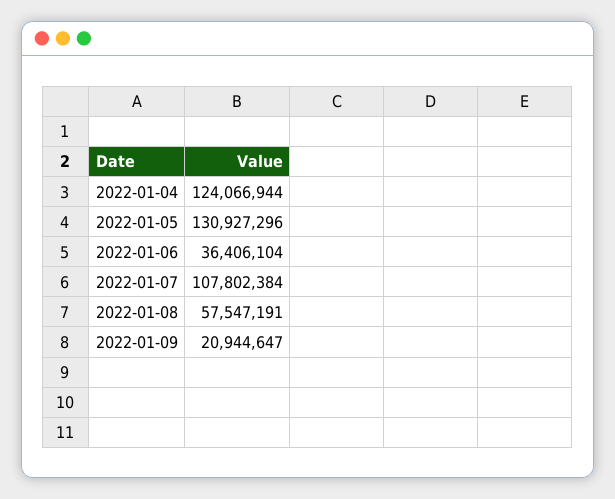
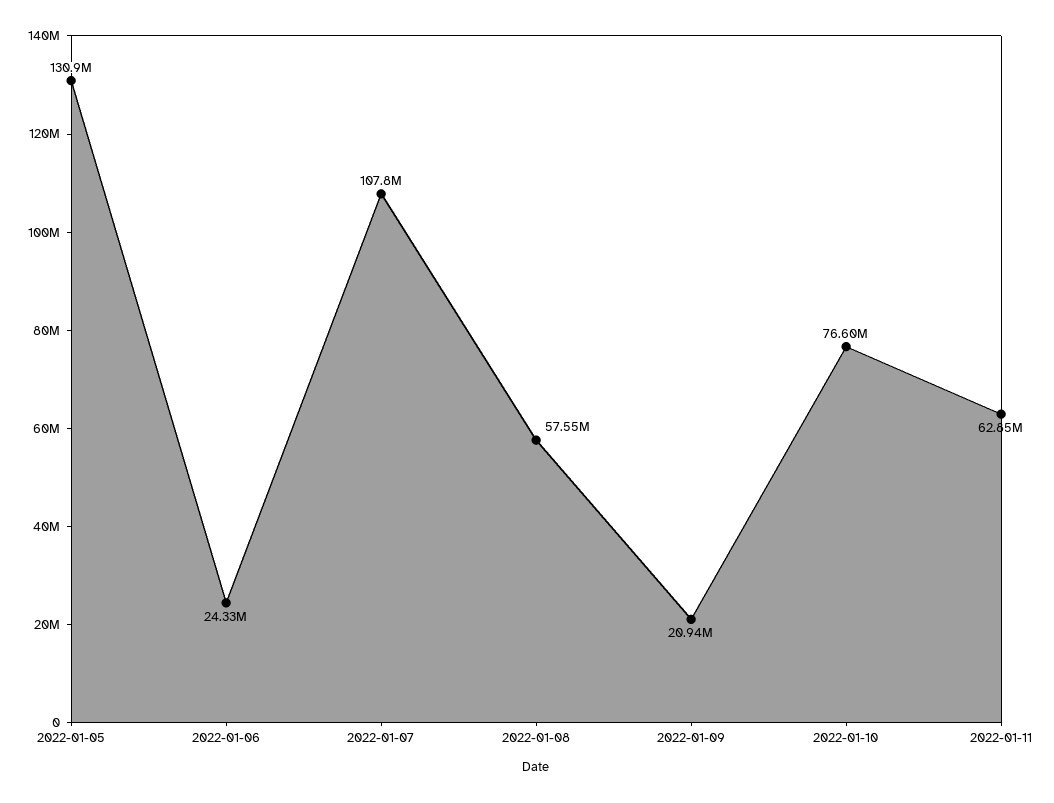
2022-01-04: 124066944 -> none
2022-01-06: 36406104 -> 24330000
2022-01-10: none -> 76600000
2022-01-11: none -> 62850000

